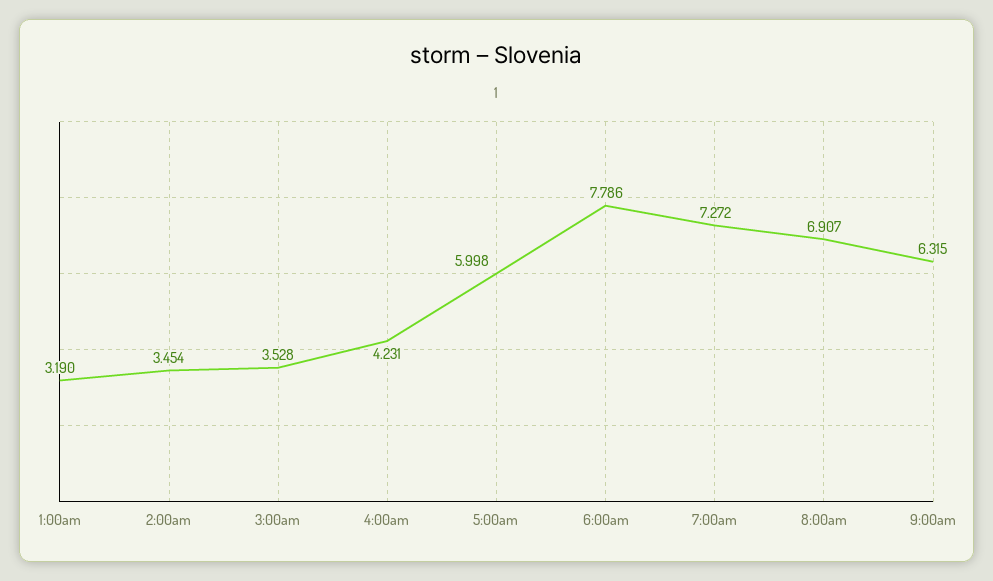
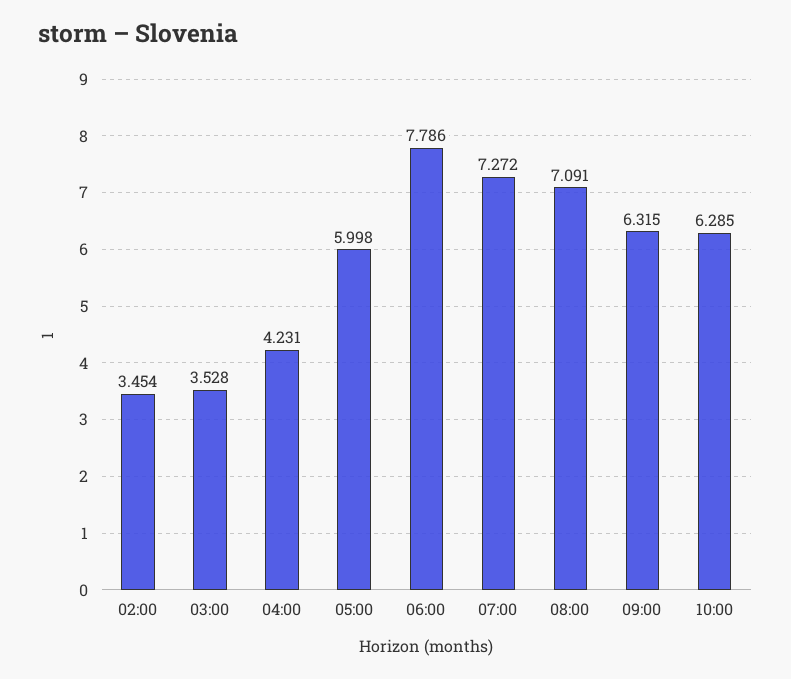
1:00am: 3.19 -> none
8:00am: 6.907 -> 7.091
10:00: none -> 6.285

